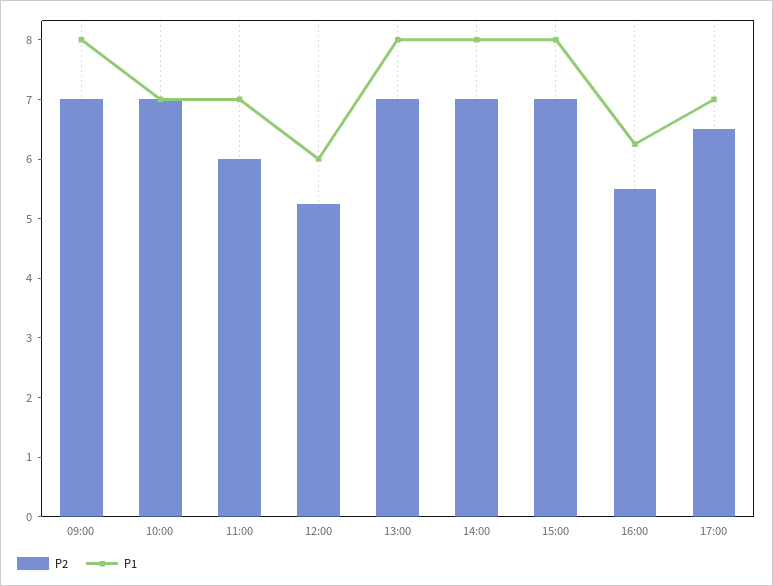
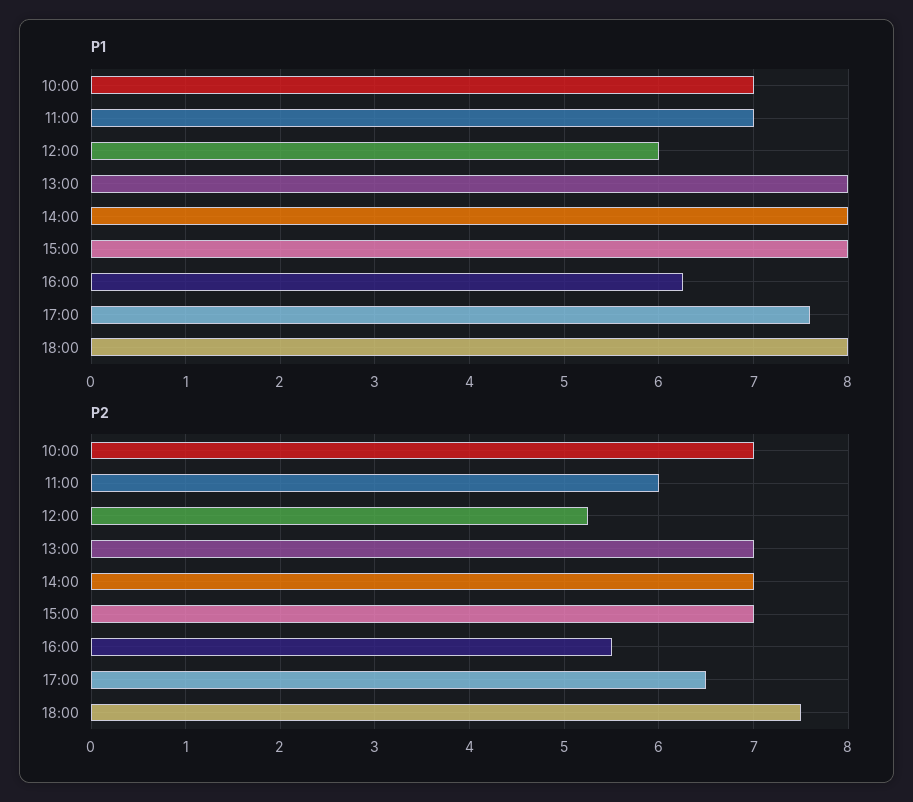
P2, 09:00: 7 -> none
P1, 09:00: 8 -> none
P1, 17:00: 7 -> 7.6
P1, 18:00: none -> 8
P2, 18:00: none -> 7.5

